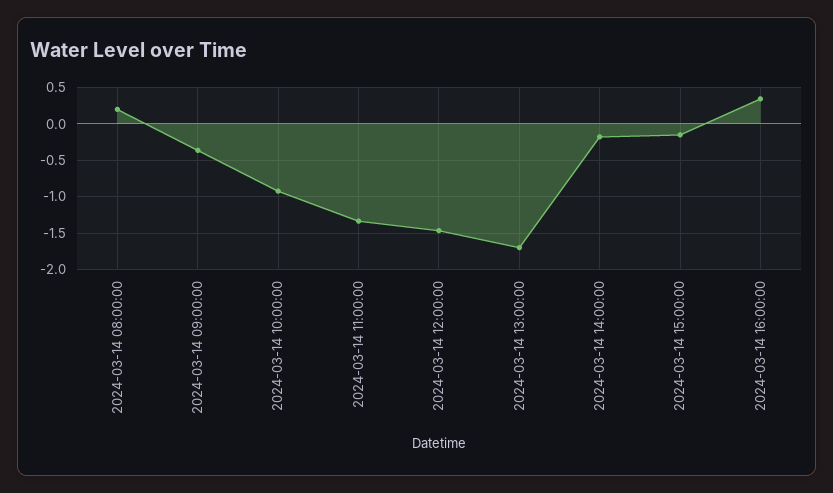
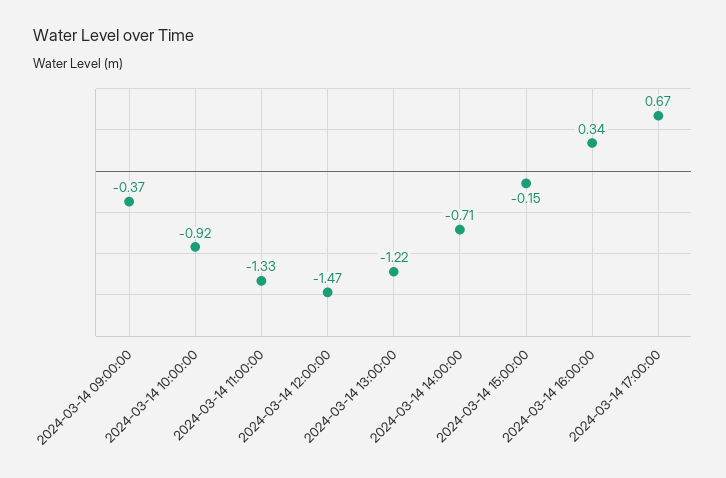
2024-03-14 08:00:00: 0.2 -> none
2024-03-14 13:00:00: -1.7 -> -1.22
2024-03-14 14:00:00: -0.2 -> -0.71
2024-03-14 17:00:00: none -> 0.67

